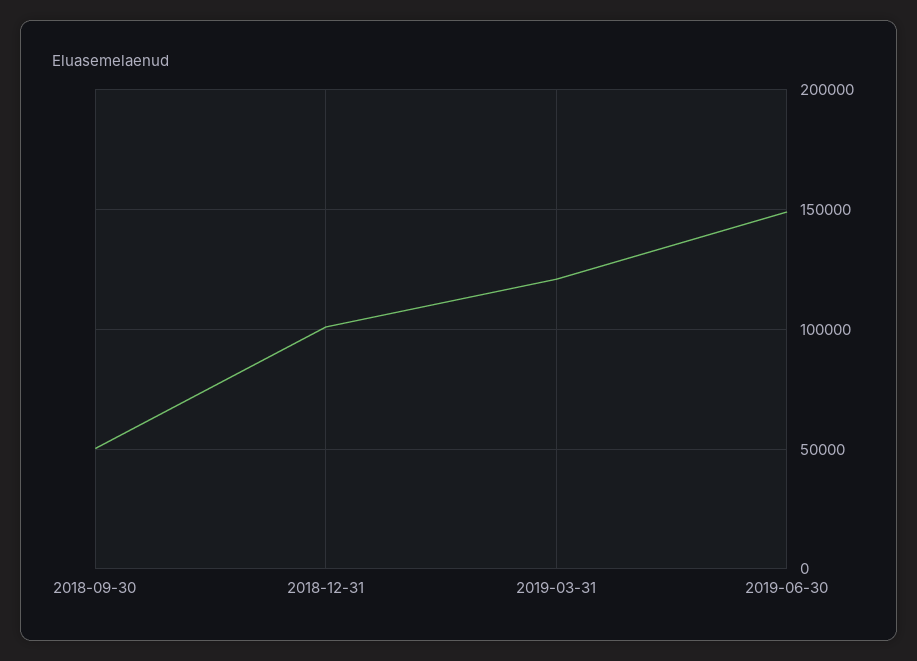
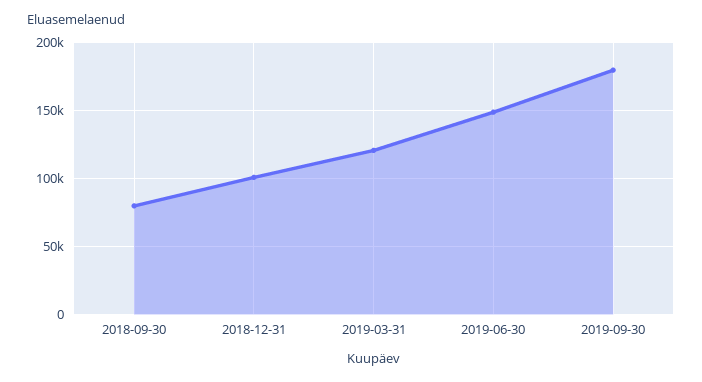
2018-09-30: 50000 -> 80000
2019-09-30: none -> 180000

